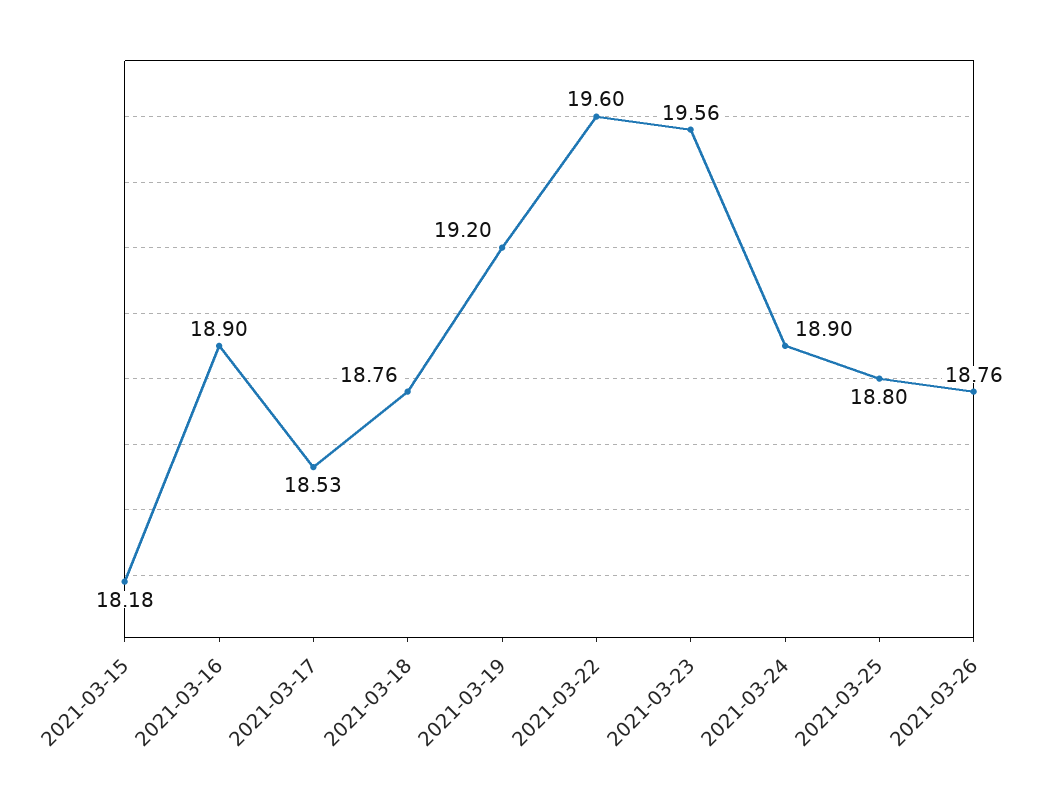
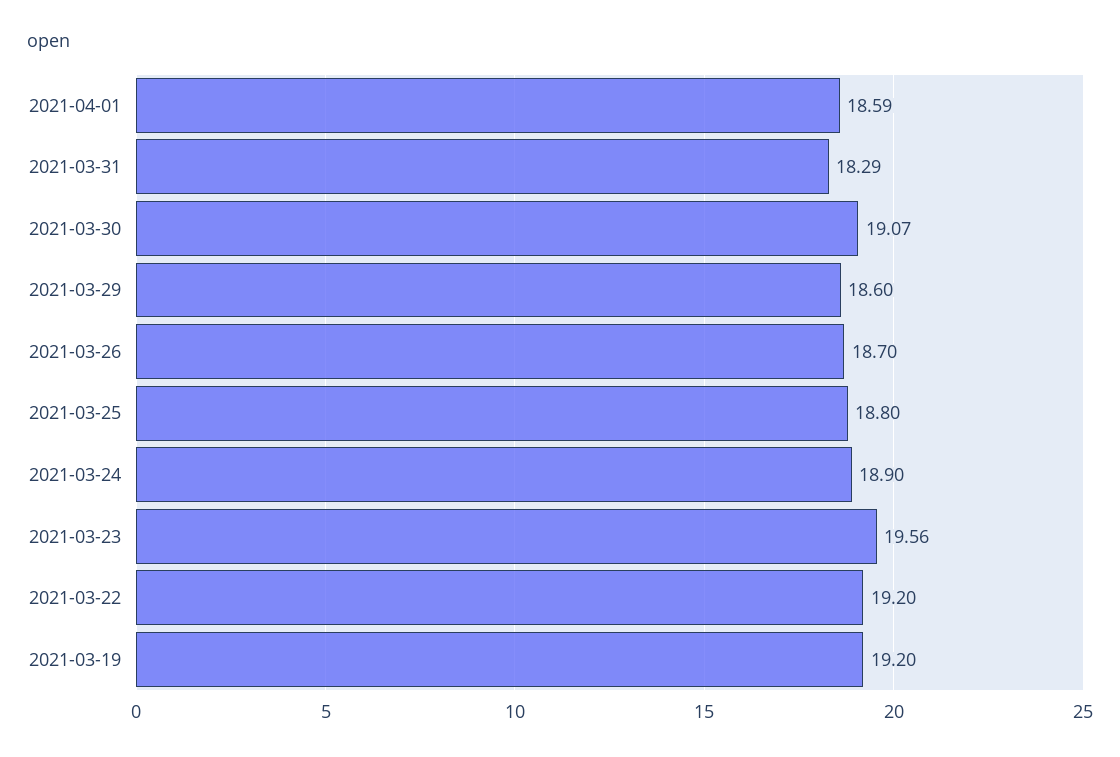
2021-03-15: 18.18 -> none
2021-03-16: 18.9 -> none
2021-03-17: 18.53 -> none
2021-03-18: 18.76 -> none
2021-03-22: 19.6 -> 19.2
2021-03-26: 18.76 -> 18.7
2021-04-01: none -> 18.59
2021-03-31: none -> 18.29
2021-03-30: none -> 19.07
2021-03-29: none -> 18.6

